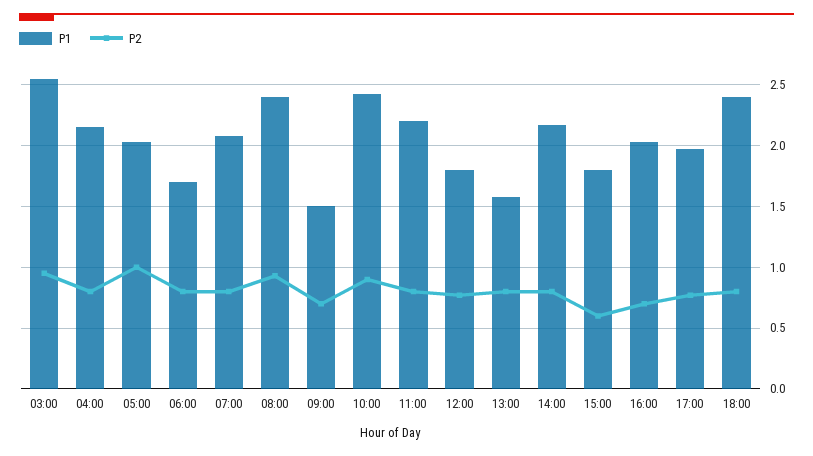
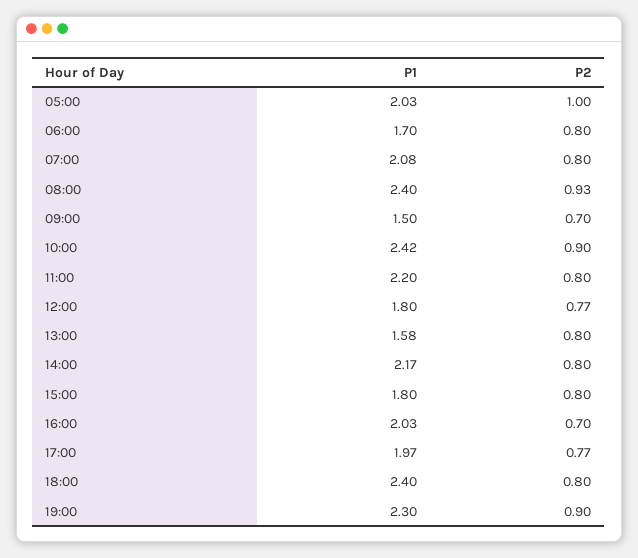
P1, 03:00: 2.55 -> none
P2, 03:00: 0.95 -> none
P1, 04:00: 2.15 -> none
P2, 04:00: 0.8 -> none
P2, 15:00: 0.6 -> 0.8
P1, 19:00: none -> 2.3
P2, 19:00: none -> 0.9

